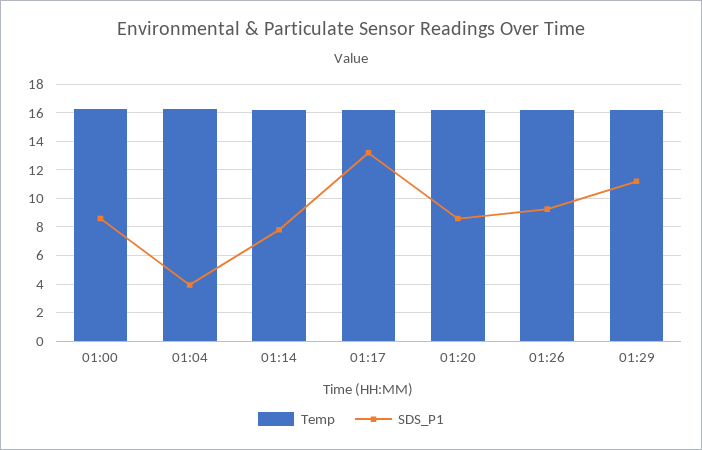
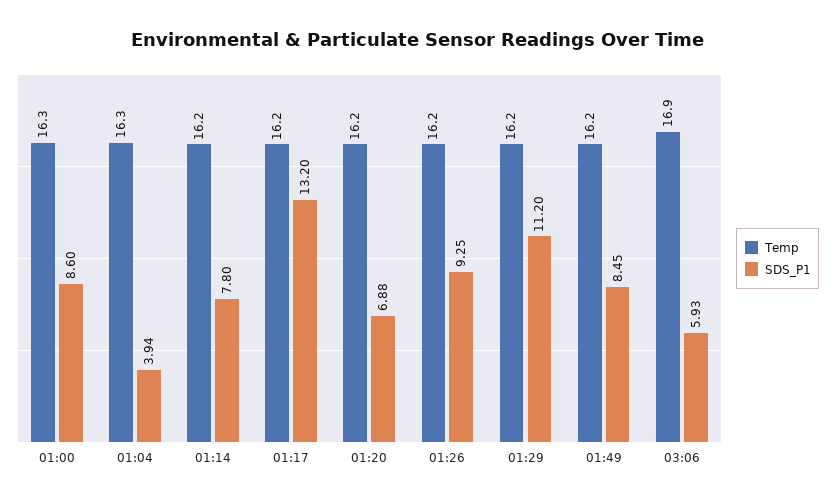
SDS_P1, 01:20: 8.5 -> 6.88
Temp, 01:49: none -> 16.2
SDS_P1, 01:49: none -> 8.45
Temp, 03:06: none -> 16.9
SDS_P1, 03:06: none -> 5.93

